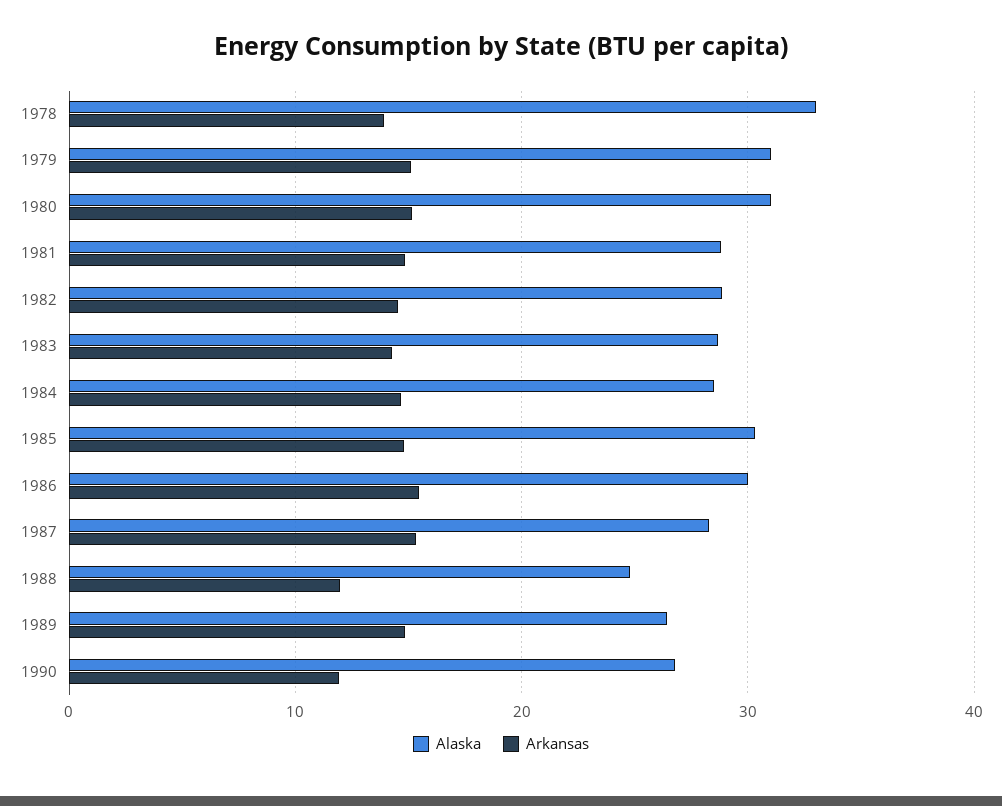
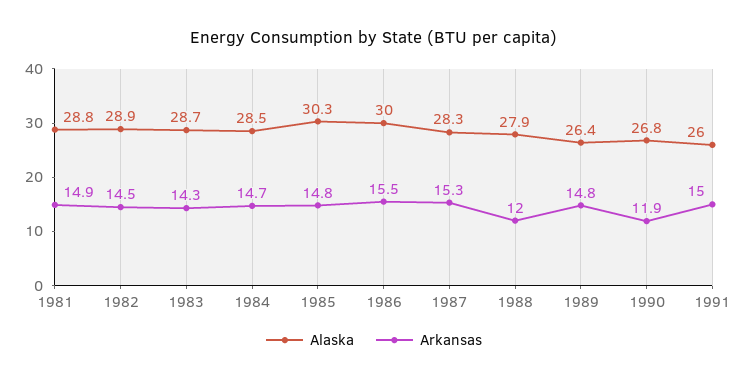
Alaska, 1978: 33 -> none
Arkansas, 1978: 14 -> none
Alaska, 1979: 31 -> none
Arkansas, 1979: 15 -> none
Alaska, 1980: 31 -> none
Arkansas, 1980: 15 -> none
Alaska, 1988: 25 -> 27.9
Alaska, 1991: none -> 26
Arkansas, 1991: none -> 15

